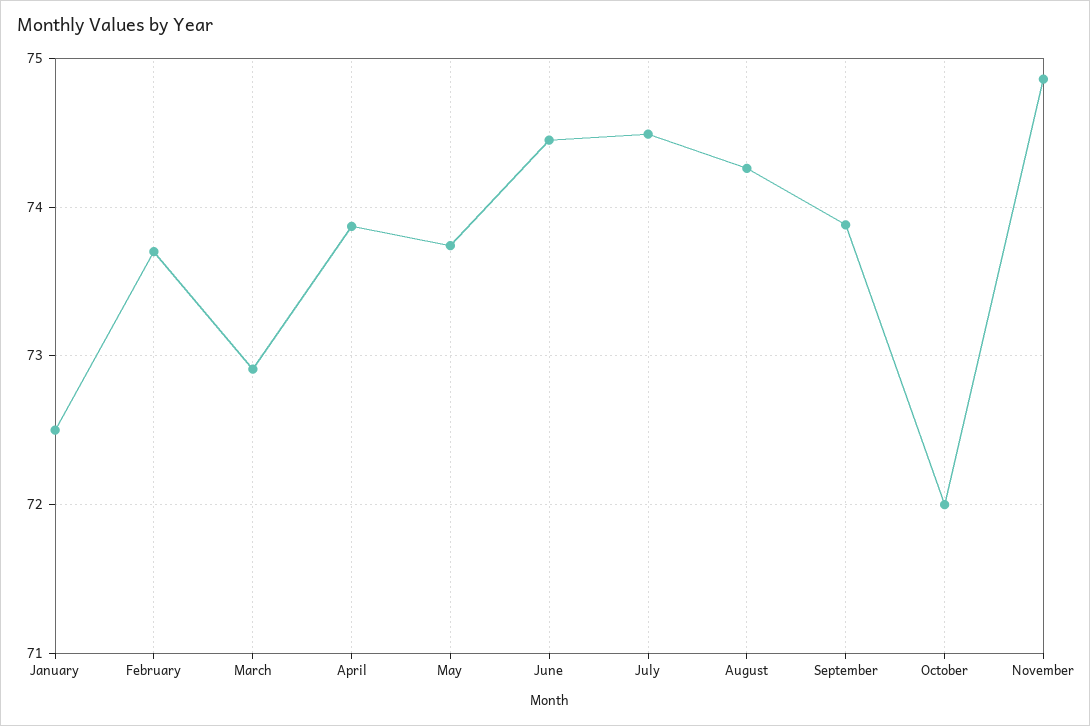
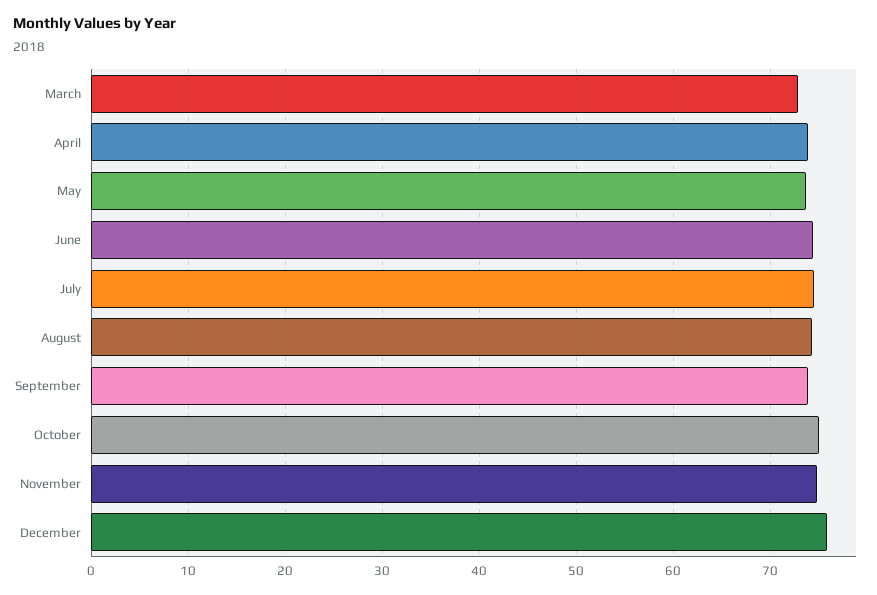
January: 72.5 -> none
February: 73.7 -> none
October: 72 -> 75
December: none -> 76

